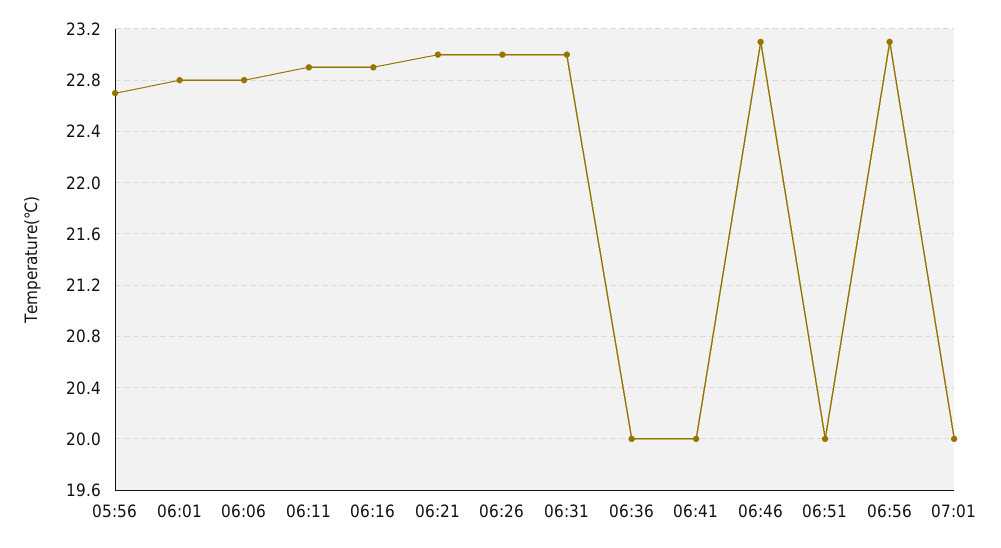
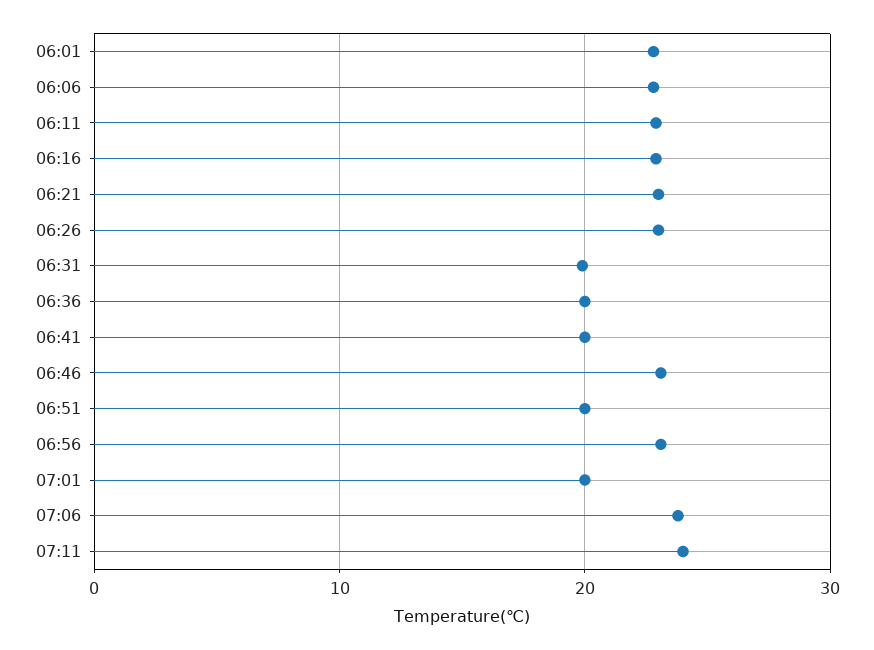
05:56: 22.7 -> none
06:31: 23 -> 20
07:06: none -> 24
07:11: none -> 24

